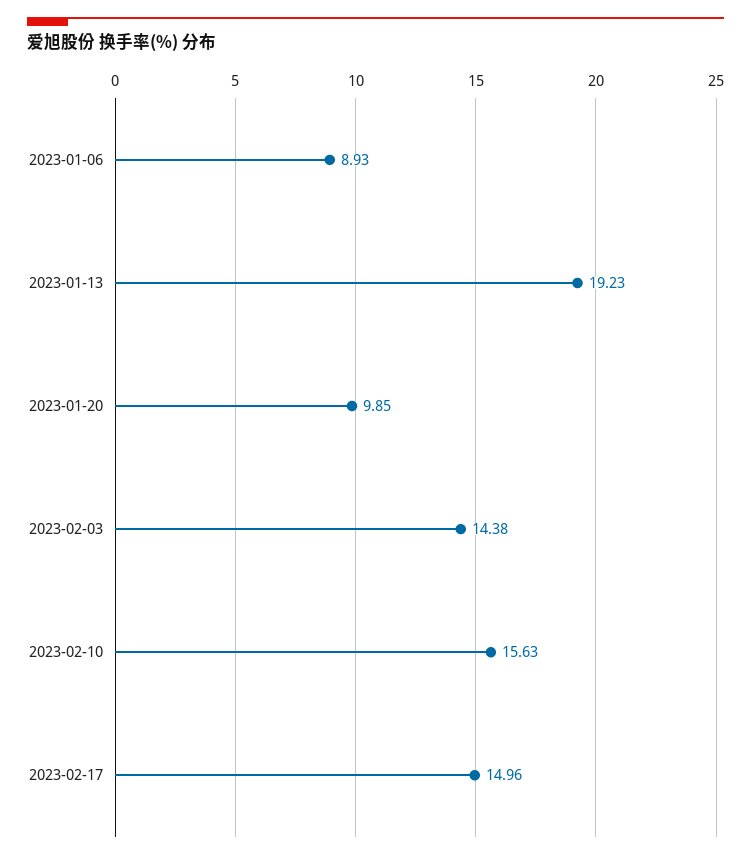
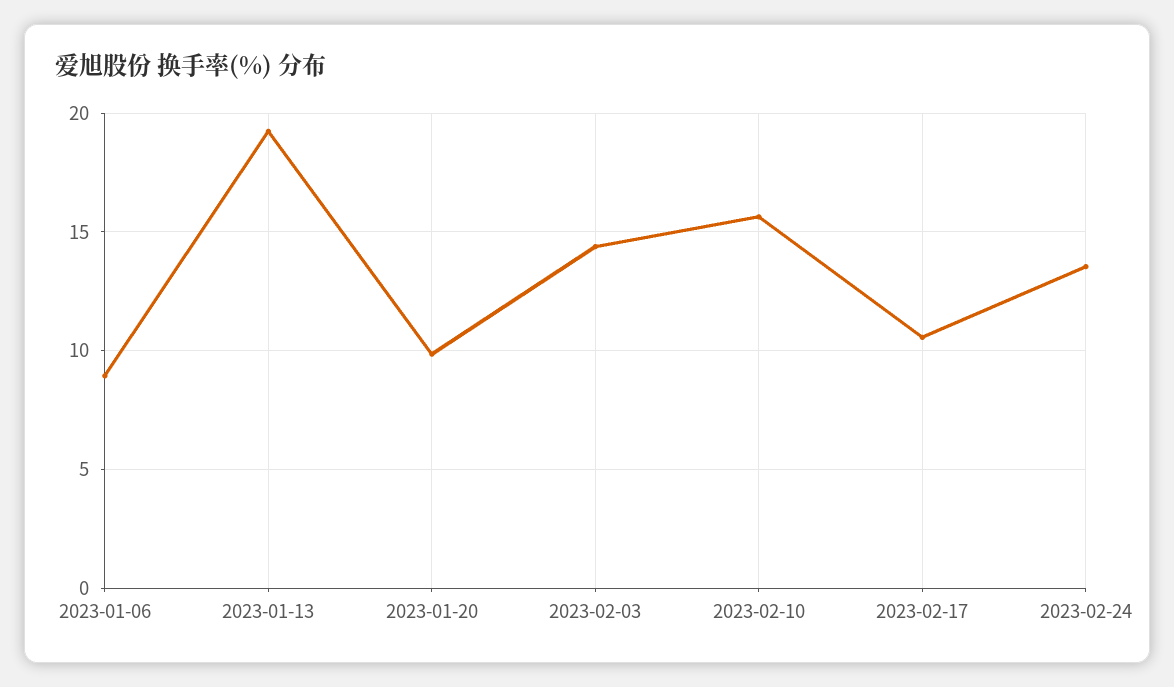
2023-02-17: 14.96 -> 10.5
2023-02-24: none -> 13.5

